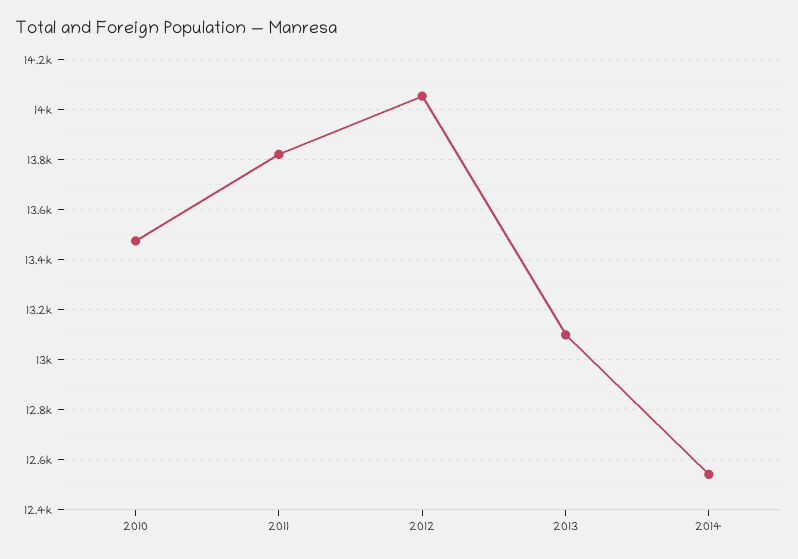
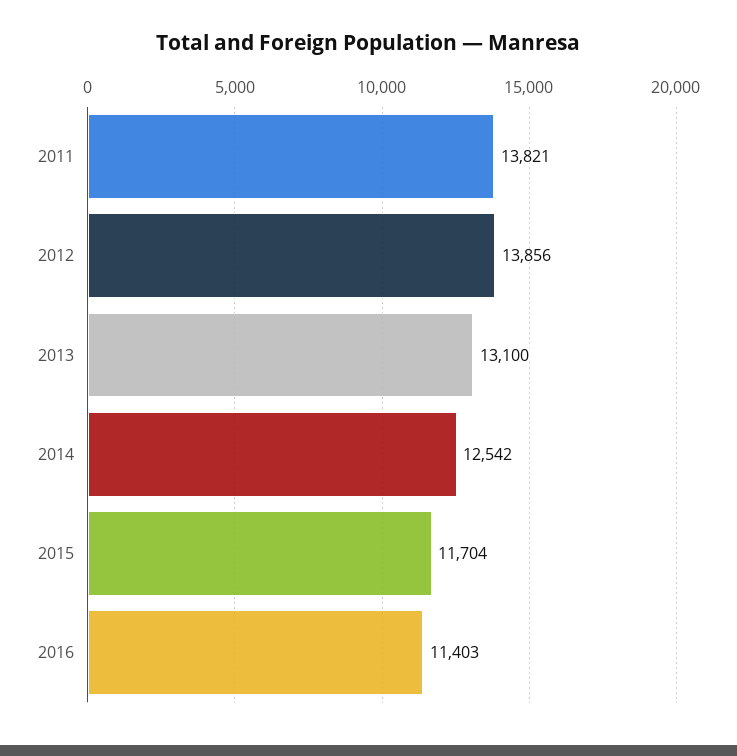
2010: 13475 -> none
2012: 14050 -> 13856
2015: none -> 11704
2016: none -> 11403

